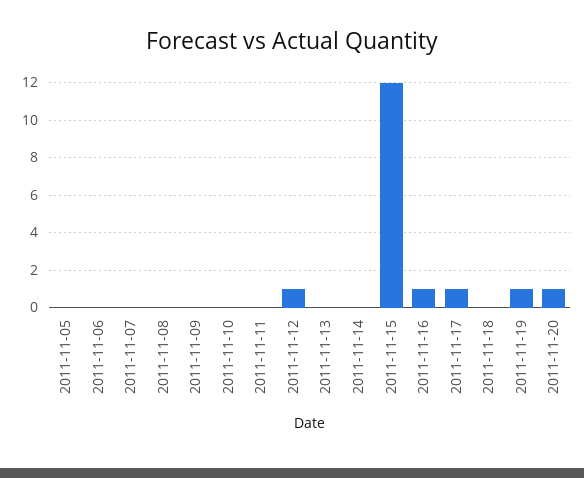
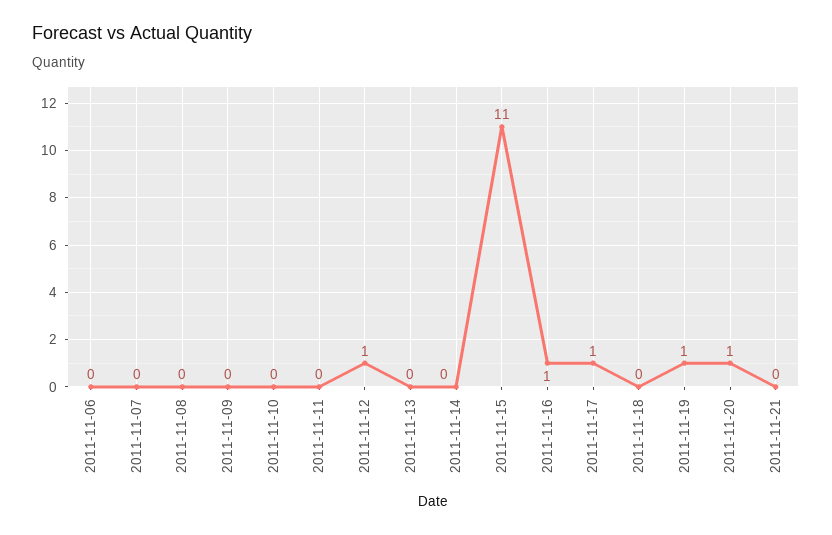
2011-11-05: 0 -> none
2011-11-15: 12 -> 11
2011-11-21: none -> 0

